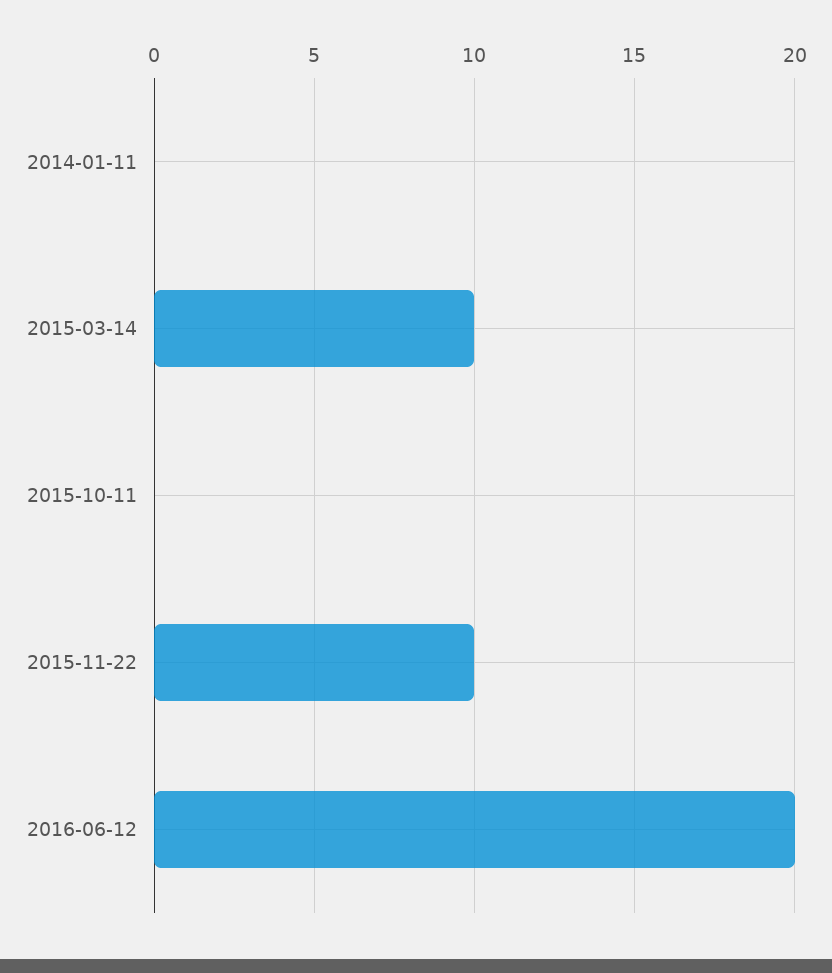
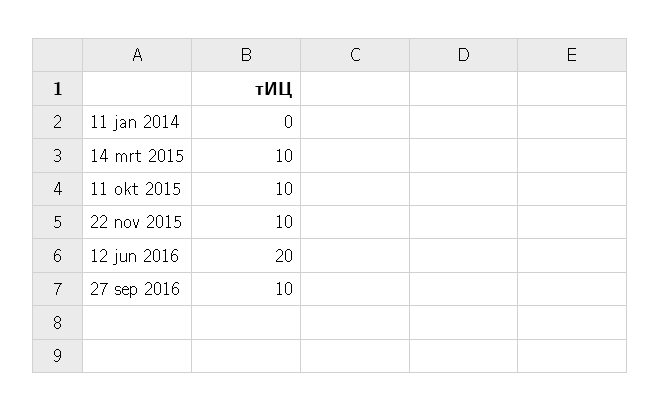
2015-10-11: 0 -> 10
27 sep 2016: none -> 10

